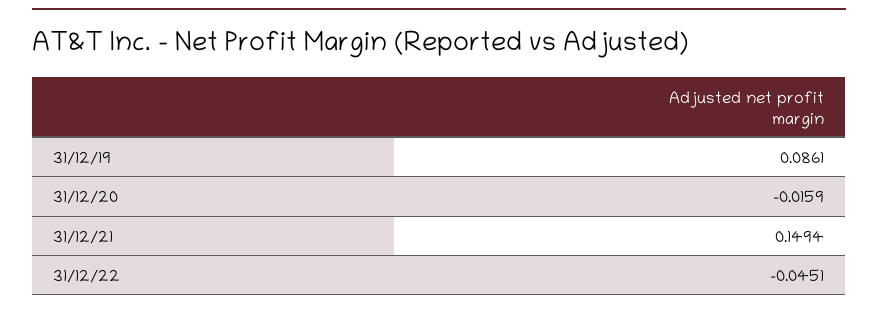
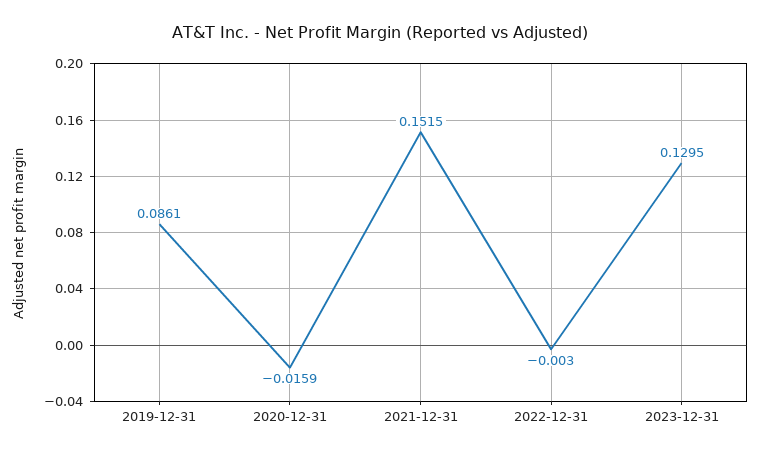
31/12/21: 0.1494 -> 0.1515
31/12/22: -0.0451 -> -0.003
2023-12-31: none -> 0.1295

